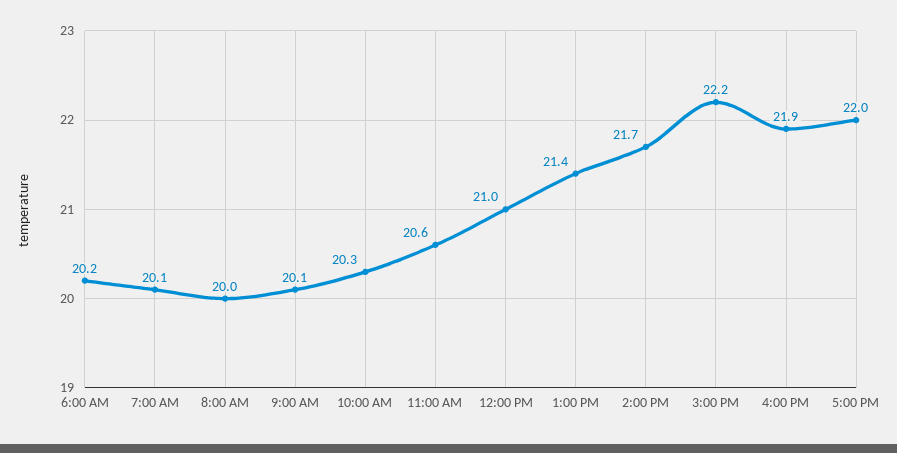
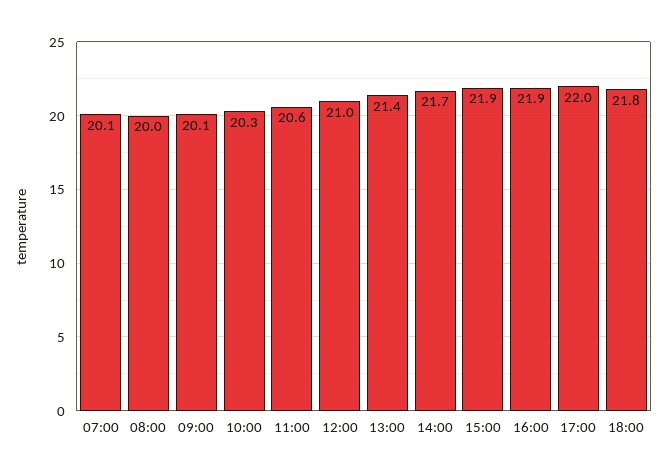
6:00 AM: 20.2 -> none
3:00 PM: 22.2 -> 21.9
18:00: none -> 21.8

